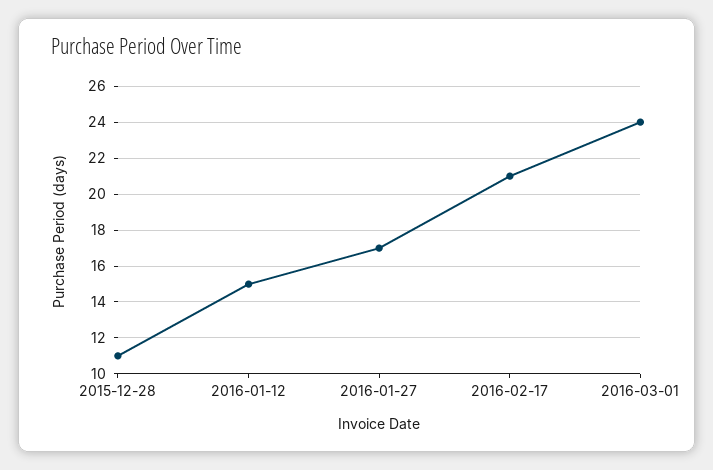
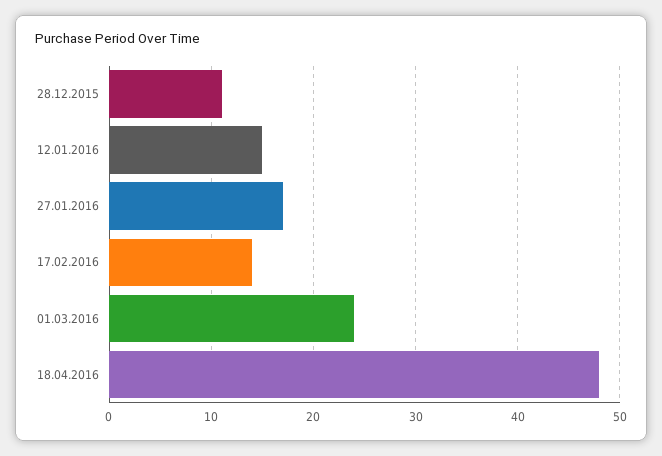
2016-02-17: 21 -> 14
18.04.2016: none -> 48

